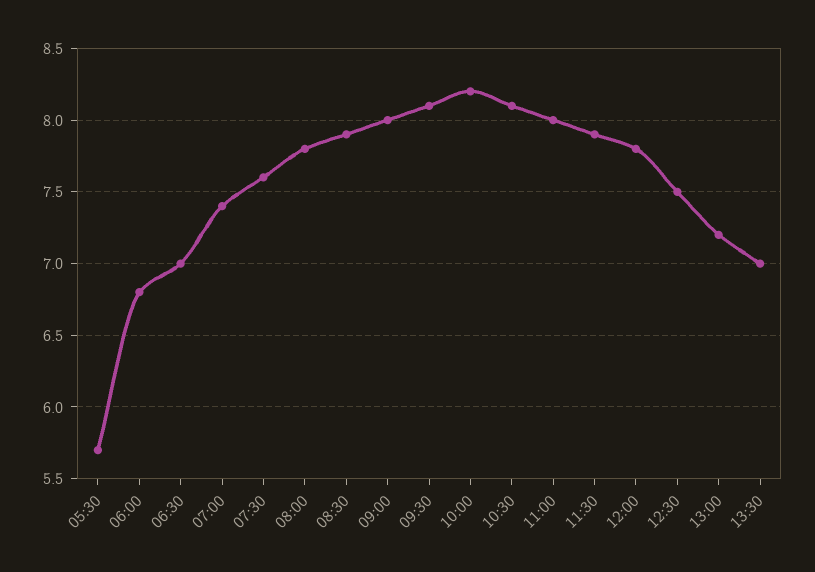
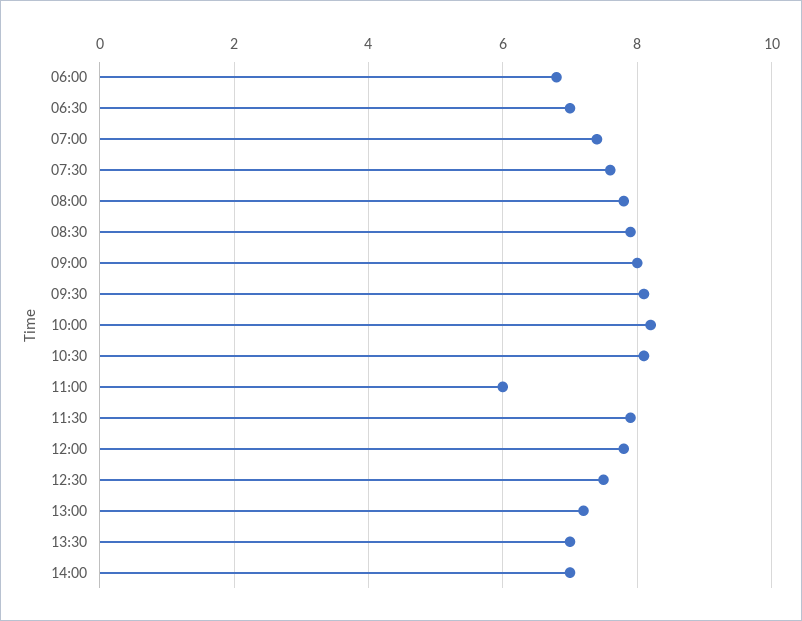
05:30: 5.7 -> none
11:00: 8 -> 6
14:00: none -> 7

